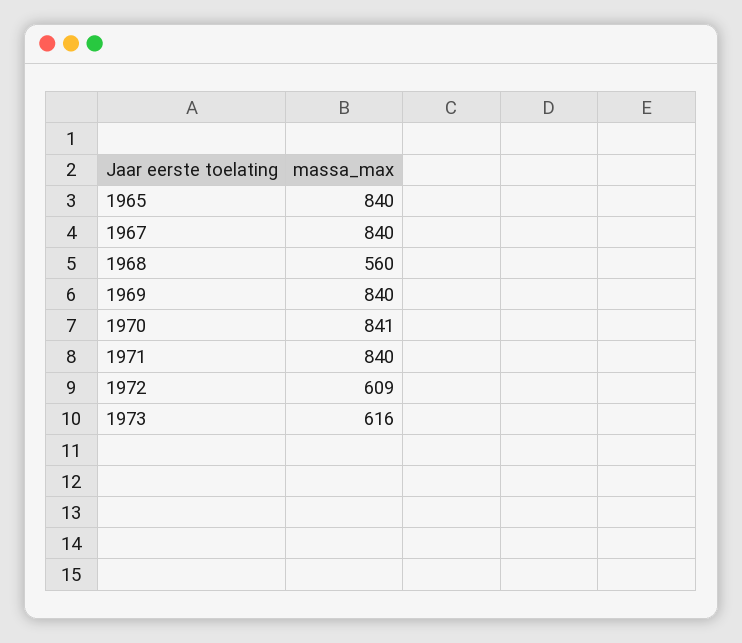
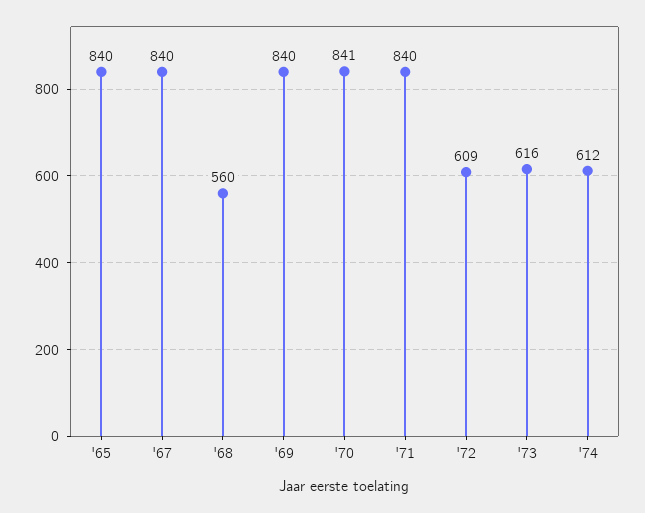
'74: none -> 612

